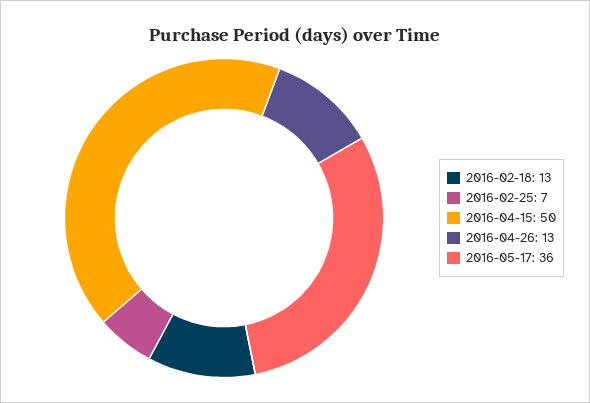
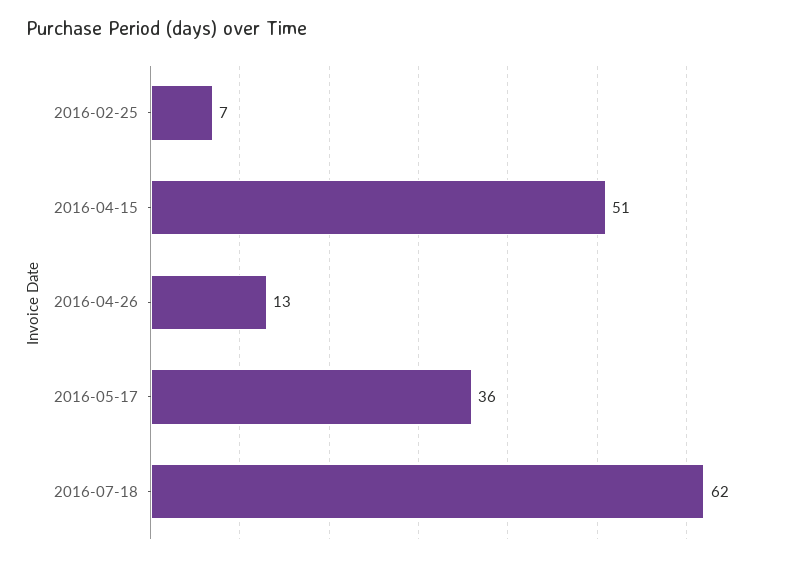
2016-02-18: 13 -> none
2016-04-15: 50 -> 51
2016-07-18: none -> 62

